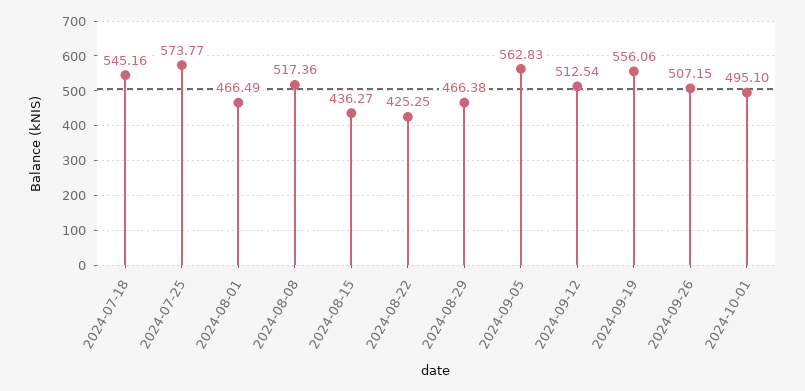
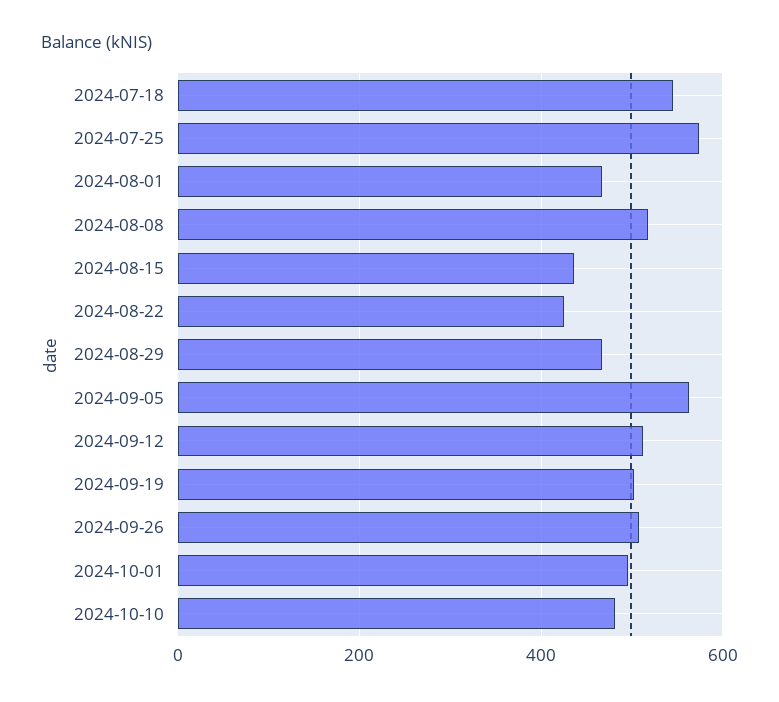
2024-09-19: 556.06 -> 500
2024-10-10: none -> 480

